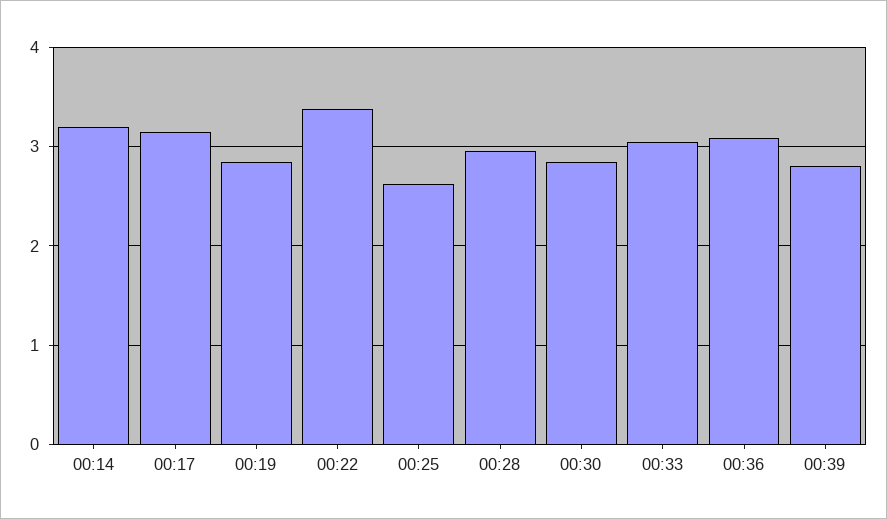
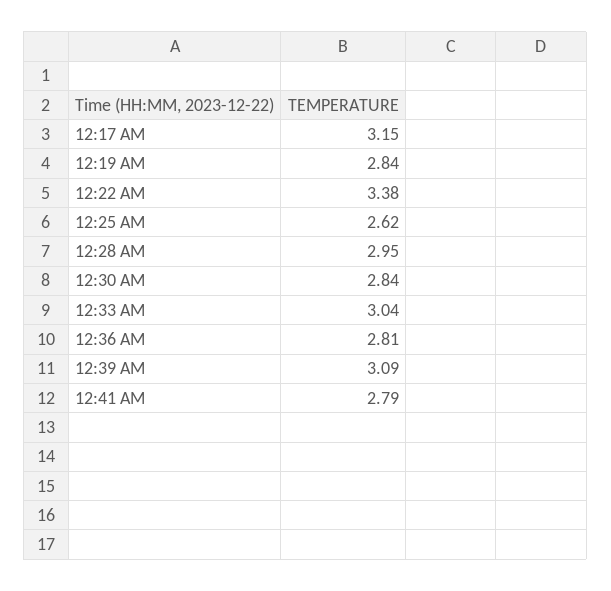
00:14: 3.2 -> none
00:36: 3.1 -> 2.81
00:39: 2.8 -> 3.09
12:41 AM: none -> 2.79

